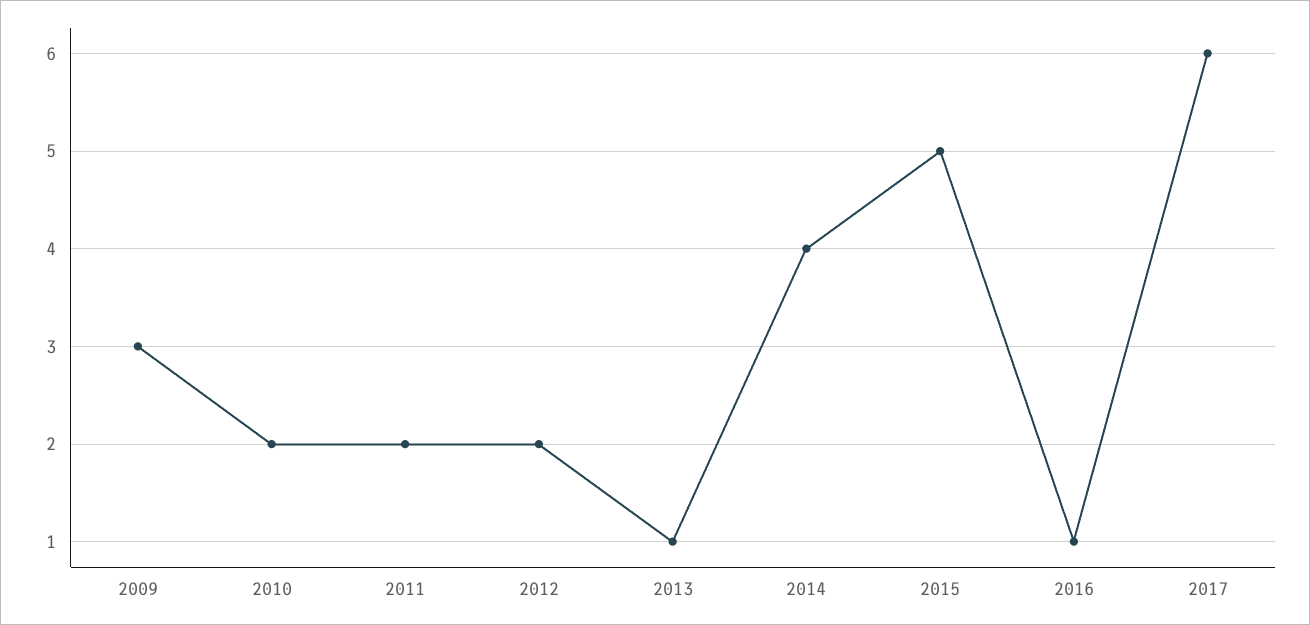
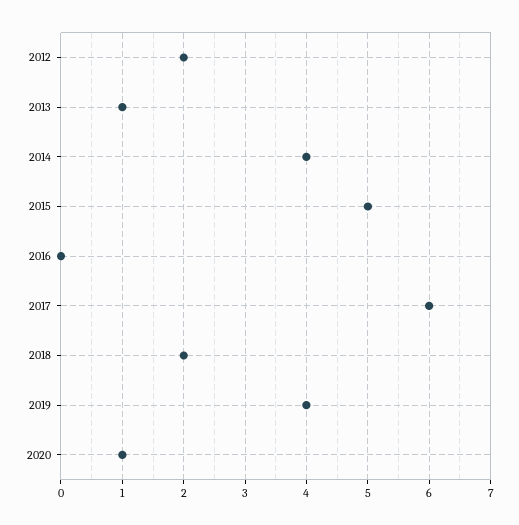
2009: 3 -> none
2010: 2 -> none
2011: 2 -> none
2016: 1 -> 0
2018: none -> 2
2019: none -> 4
2020: none -> 1

